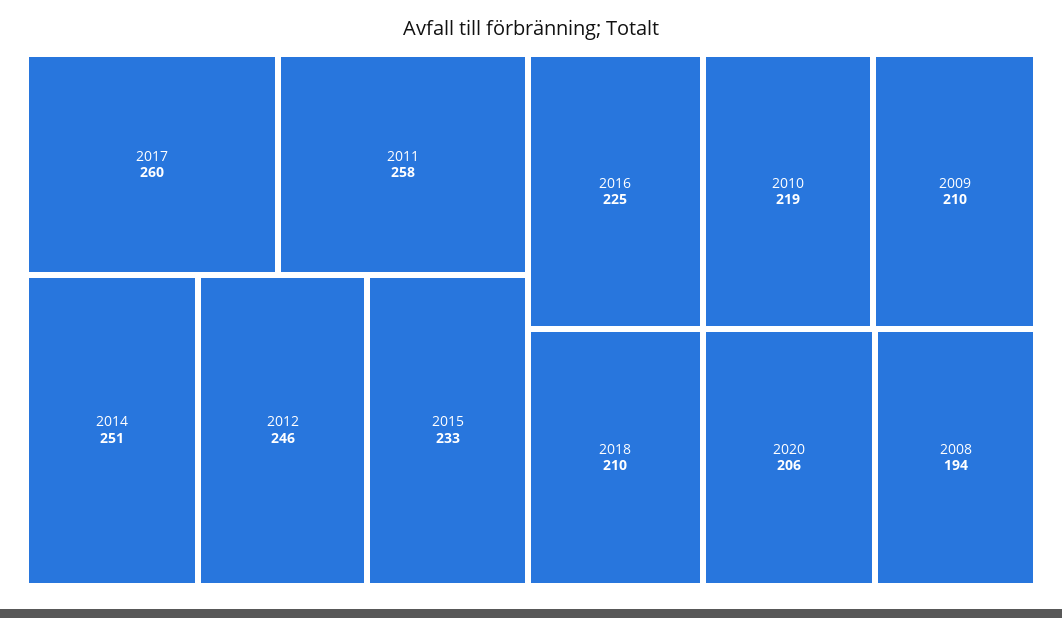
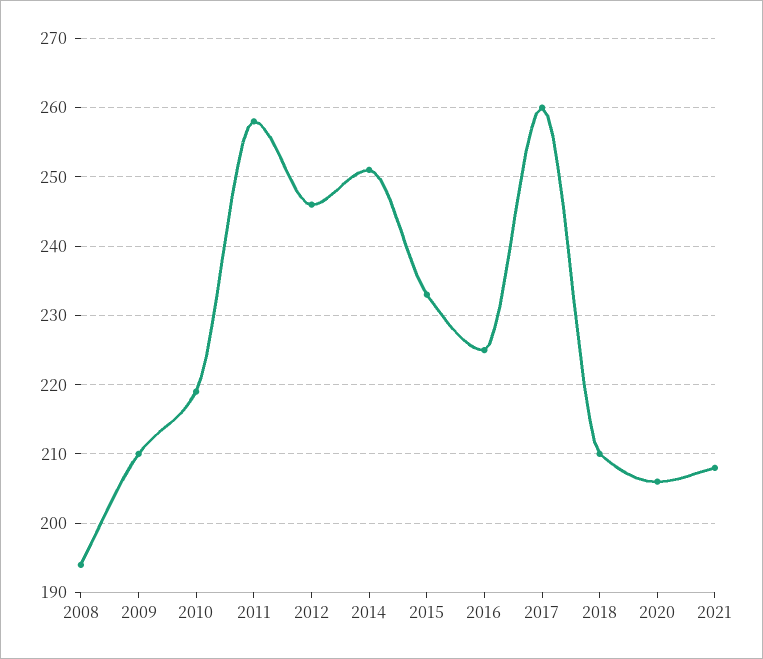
2021: none -> 208

